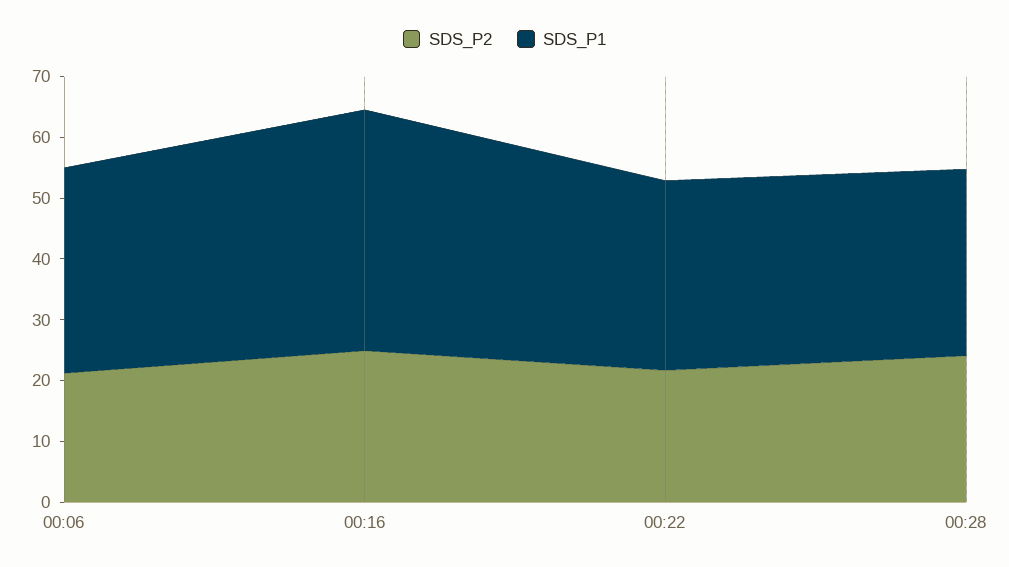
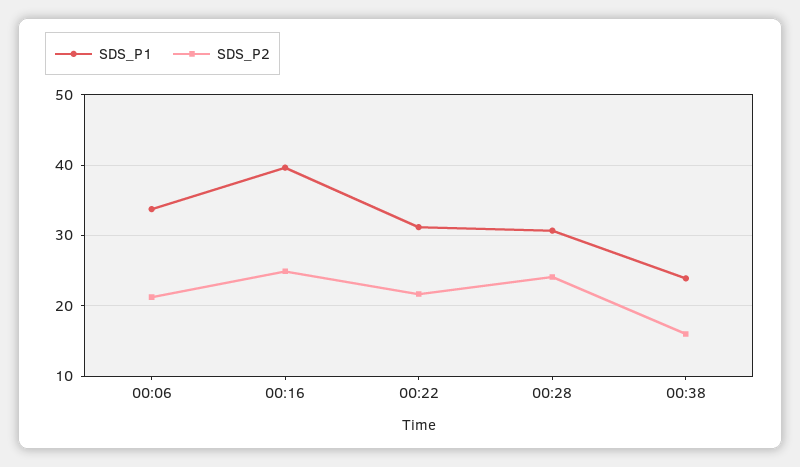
SDS_P1, 00:38: none -> 24
SDS_P2, 00:38: none -> 16

